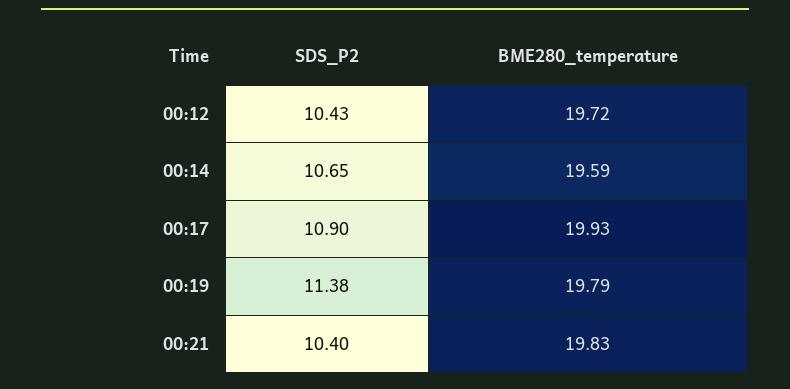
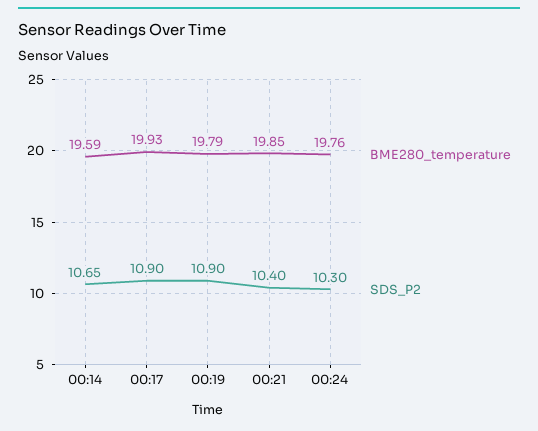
SDS_P2, 00:12: 10.43 -> none
BME280_temperature, 00:12: 19.72 -> none
SDS_P2, 00:19: 11.38 -> 10.9
BME280_temperature, 00:21: 19.83 -> 19.85
BME280_temperature, 00:24: none -> 19.76
SDS_P2, 00:24: none -> 10.3

